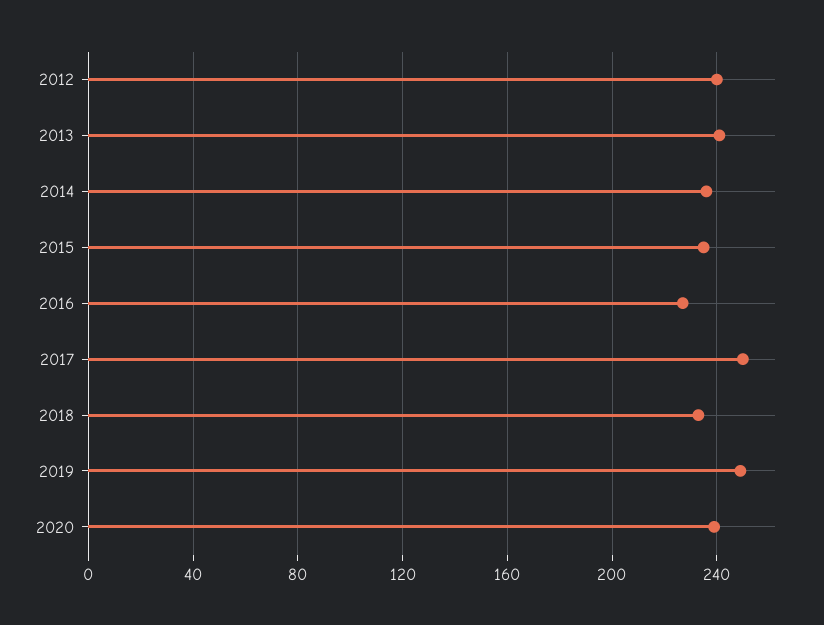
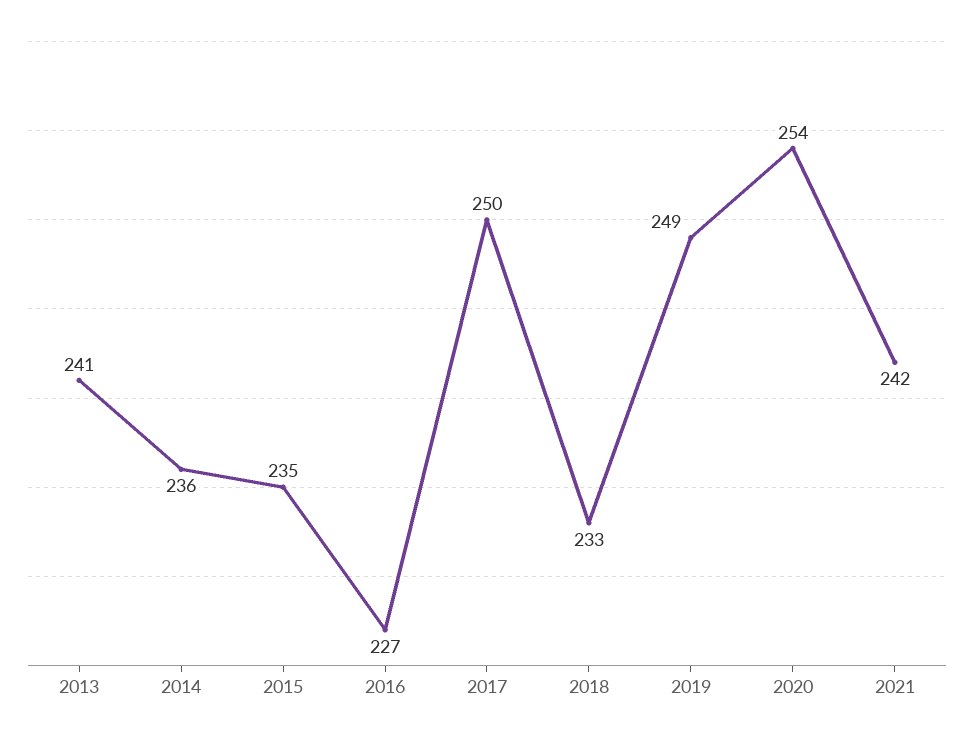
2012: 240 -> none
2020: 240 -> 254
2021: none -> 242

